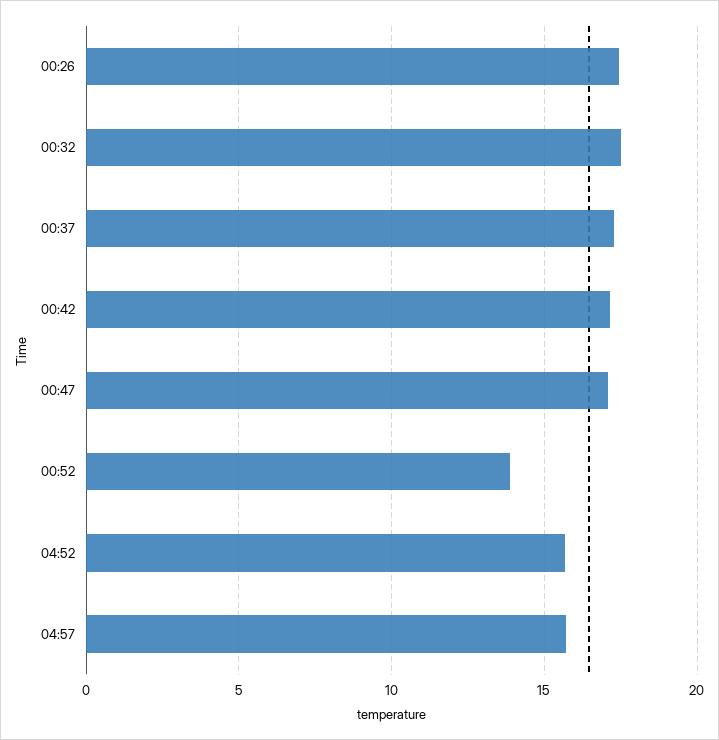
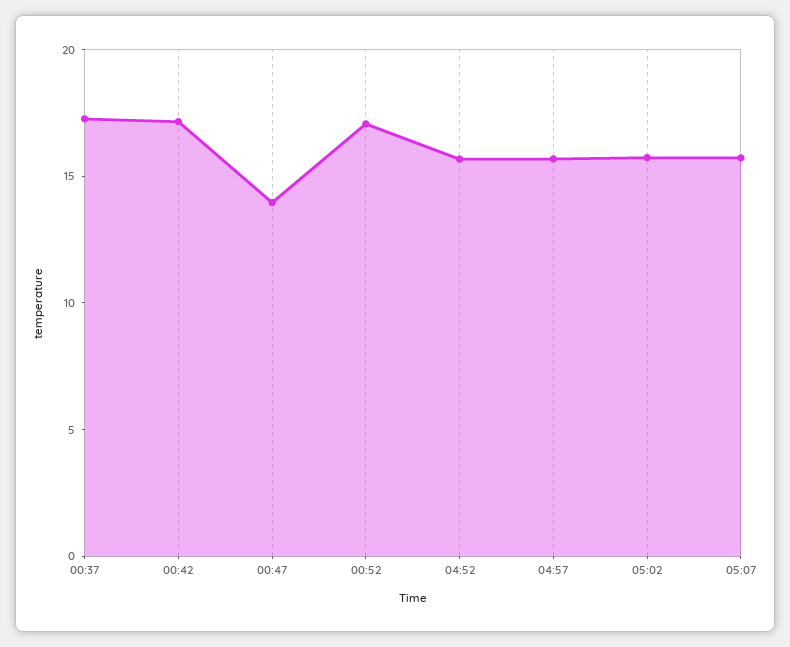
00:26: 17.5 -> none
00:32: 17.5 -> none
00:47: 17 -> 14
00:52: 14 -> 17
05:02: none -> 16
05:07: none -> 16

